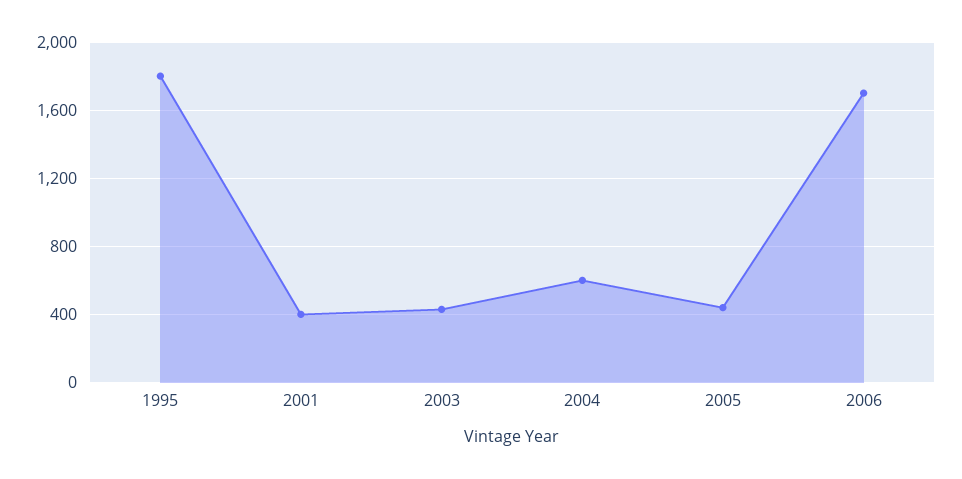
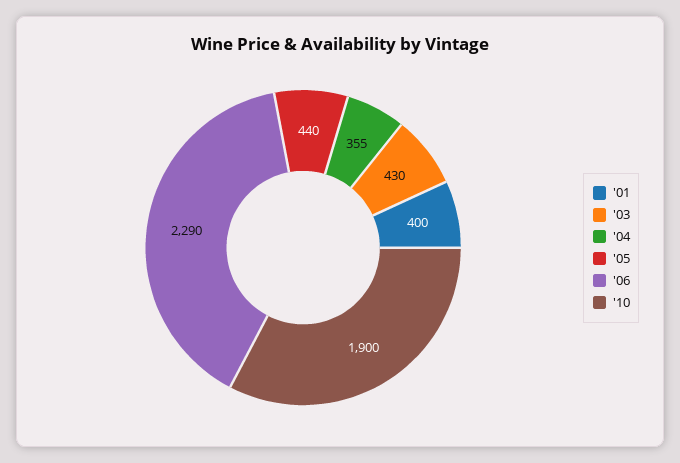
1995: 1800 -> none
2004: 600 -> 355
2006: 1700 -> 2290
'10: none -> 1900

